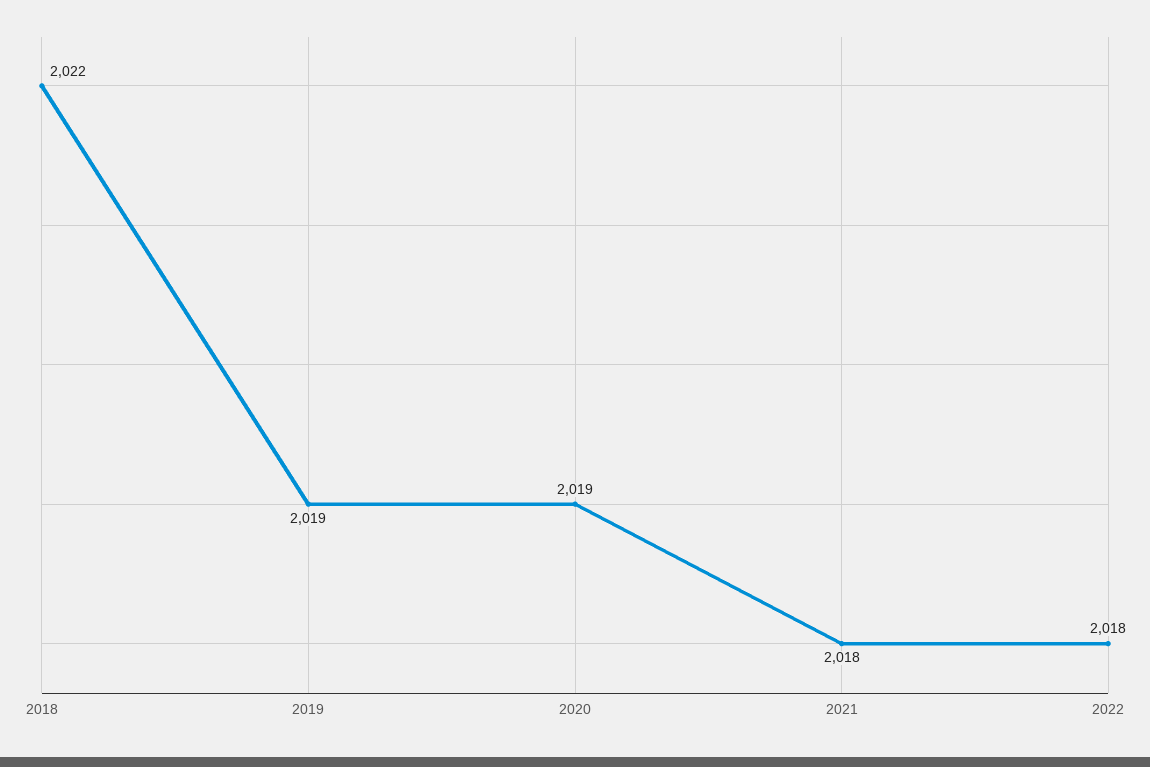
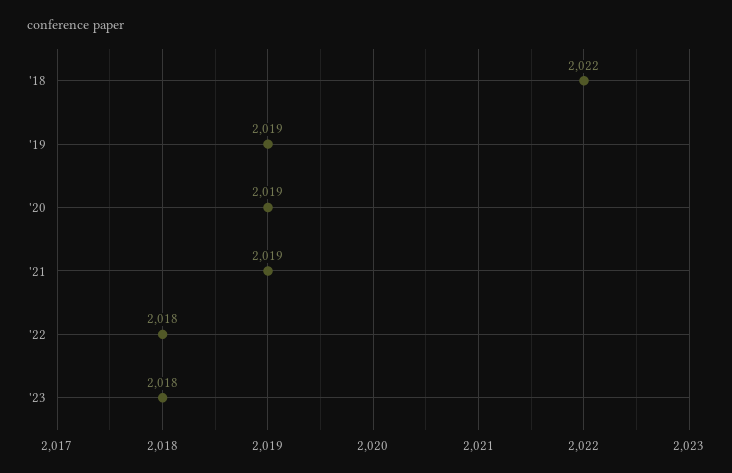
2021: 2018 -> 2019
'23: none -> 2018

